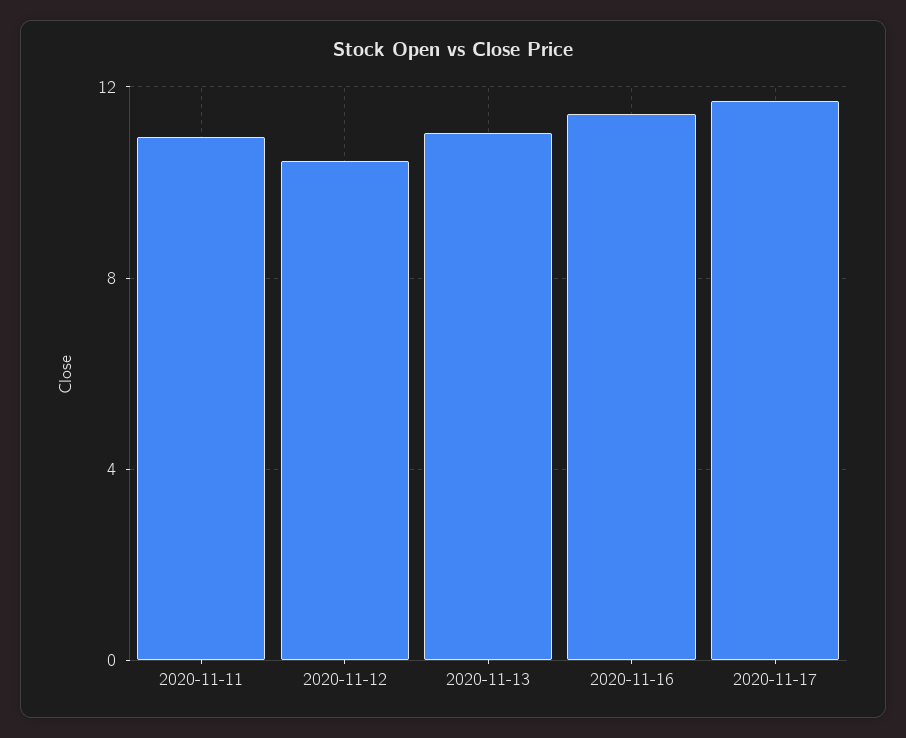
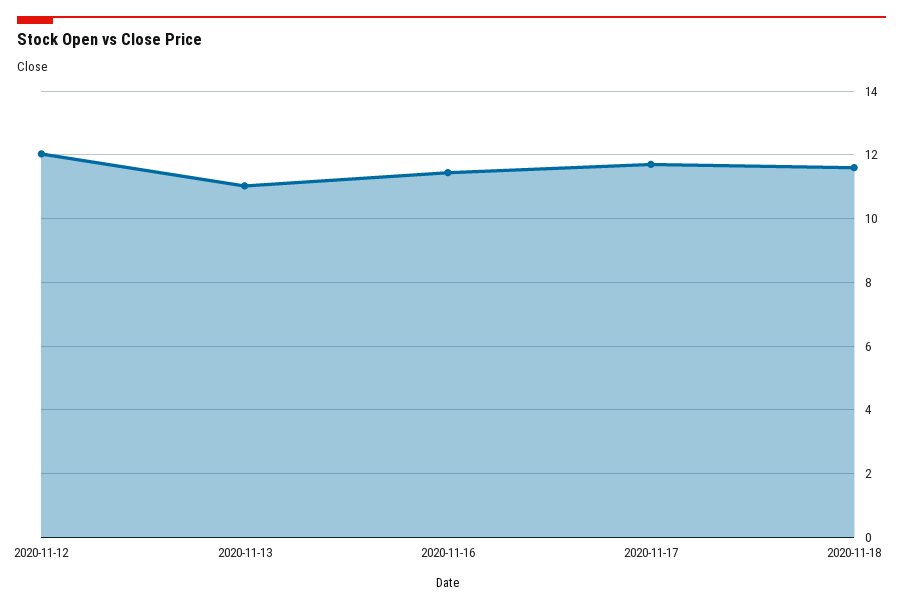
2020-11-11: 11 -> none
2020-11-12: 10.5 -> 12
2020-11-18: none -> 11.6

